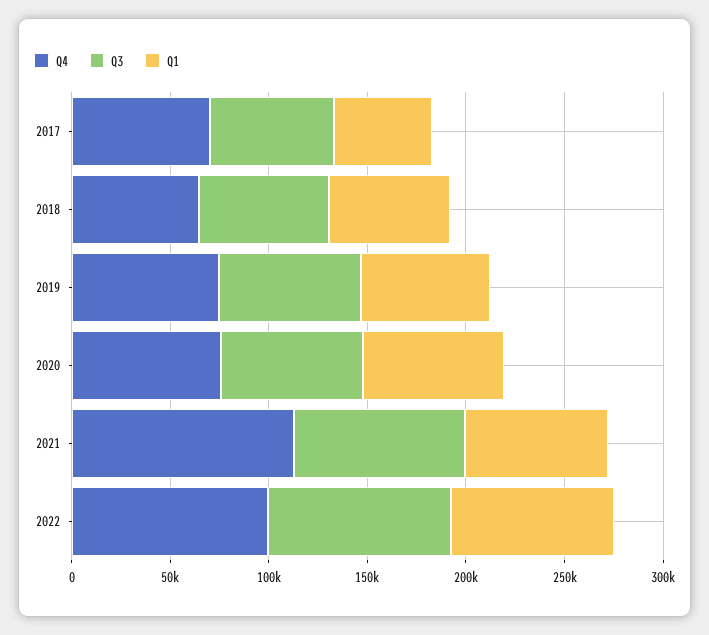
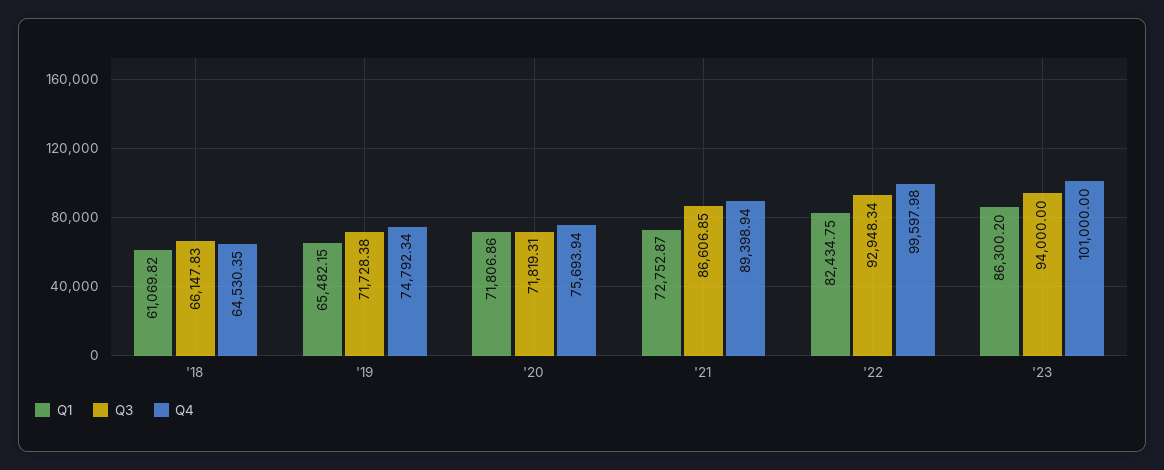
Q4, 2017: 70000 -> none
Q3, 2017: 60000 -> none
Q1, 2017: 50000 -> none
Q4, 2021: 110000 -> 89398.94
Q1, '23: none -> 86300.2
Q3, '23: none -> 94000
Q4, '23: none -> 101000

